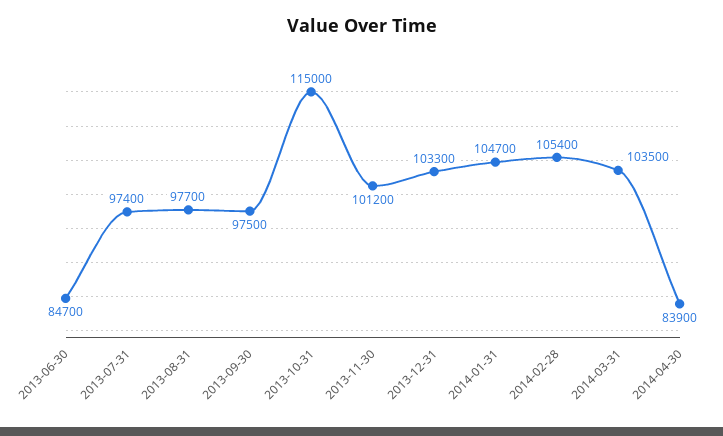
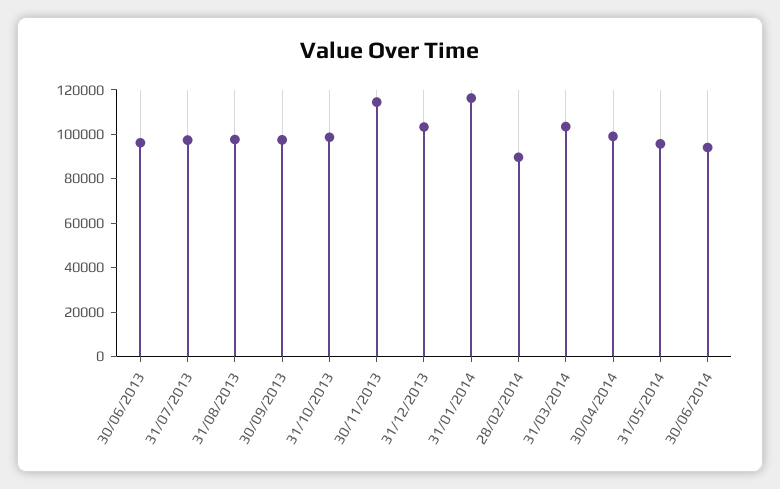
2013-06-30: 84700 -> 95000
2013-10-31: 115000 -> 100000
2013-11-30: 101200 -> 115000
2014-01-31: 104700 -> 115000
2014-02-28: 105400 -> 90000
2014-04-30: 83900 -> 100000
31/05/2014: none -> 95000
30/06/2014: none -> 95000

